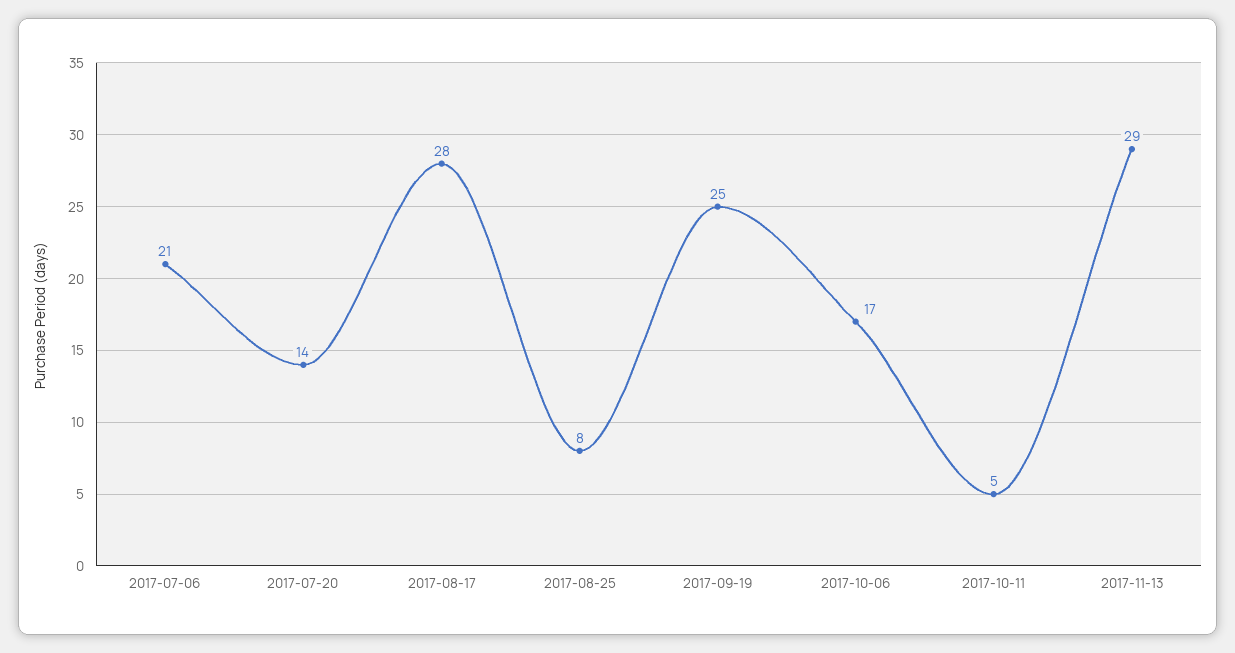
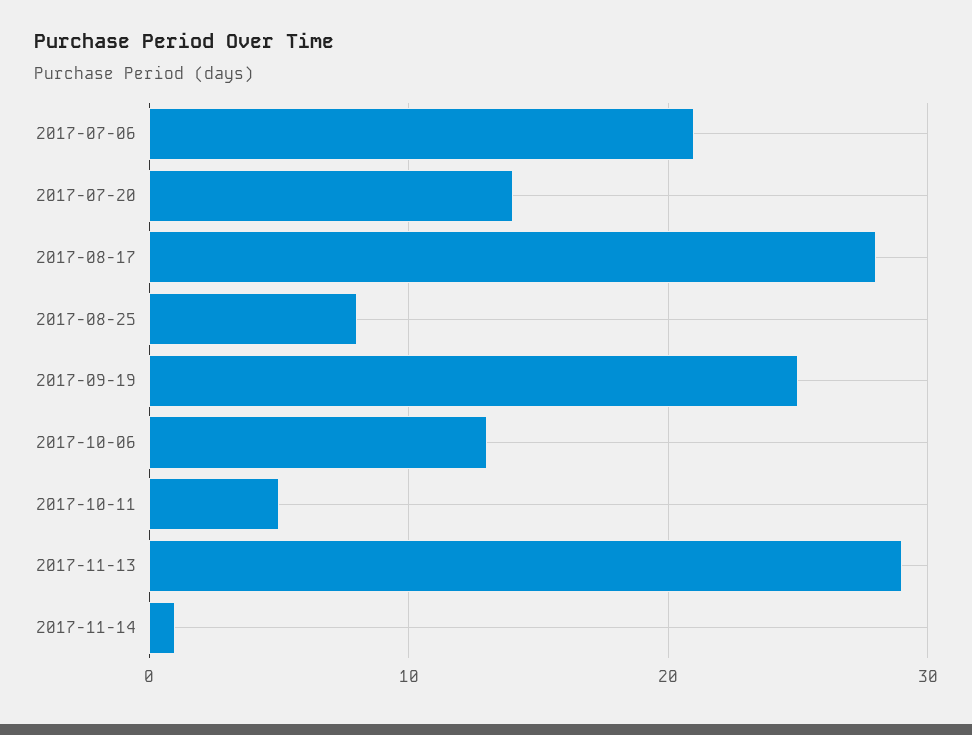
2017-10-06: 17 -> 13
2017-11-14: none -> 1

